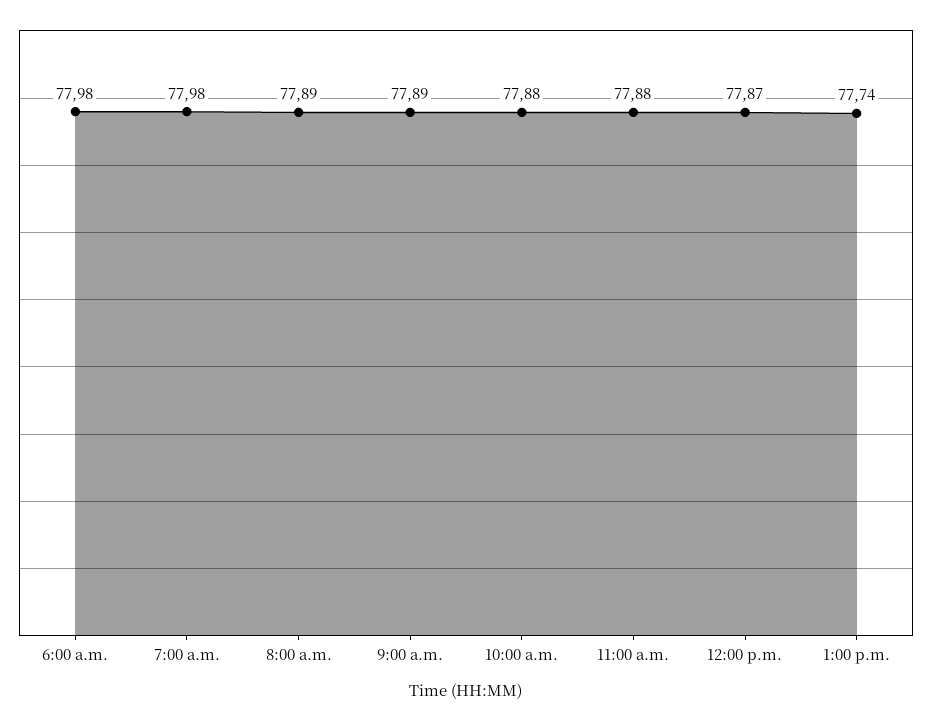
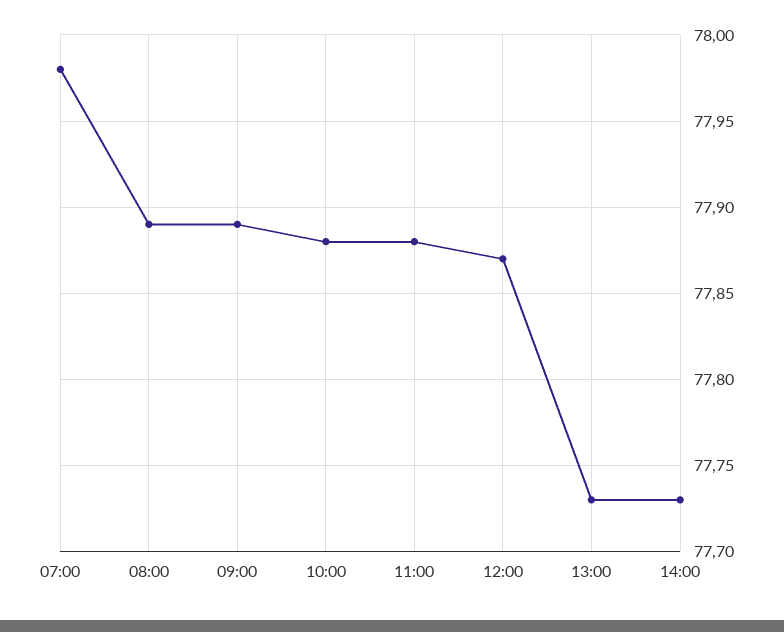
6:00 a.m.: 77.98 -> none
1:00 p.m.: 77.74 -> 77.73
14:00: none -> 77.73

